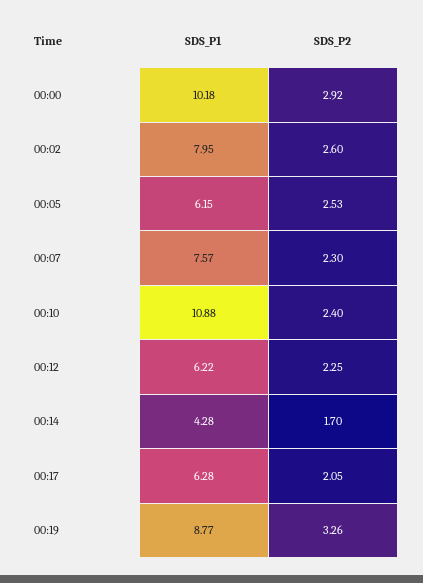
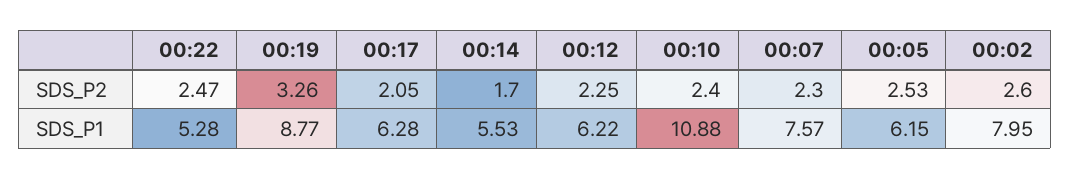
SDS_P1, 00:00: 10.18 -> none
SDS_P2, 00:00: 2.92 -> none
SDS_P1, 00:14: 4.28 -> 5.53
SDS_P2, 00:22: none -> 2.47
SDS_P1, 00:22: none -> 5.28

